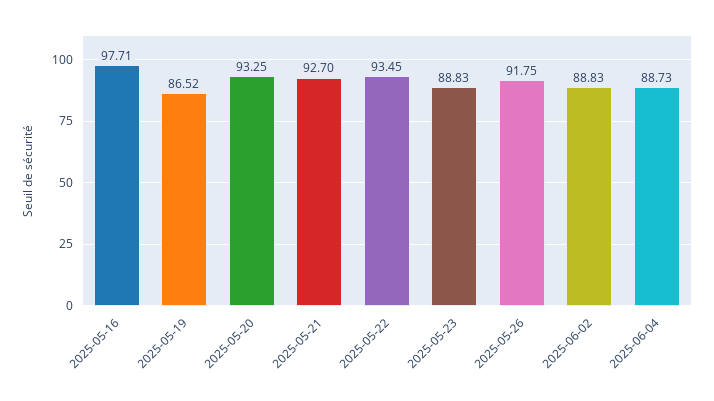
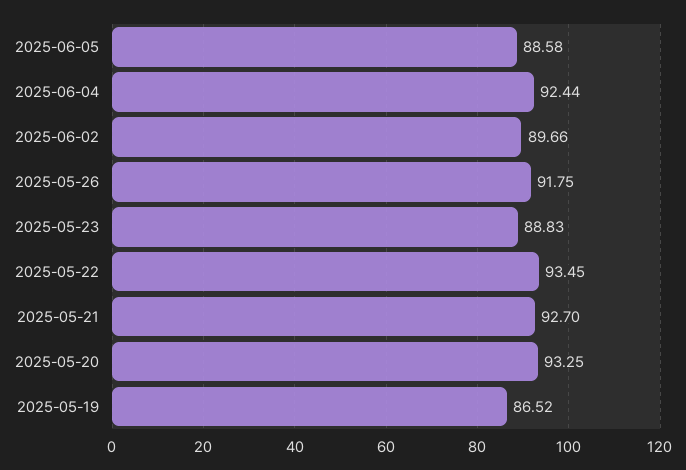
2025-05-16: 97.71 -> none
2025-06-02: 88.83 -> 89.66
2025-06-04: 88.73 -> 92.44
2025-06-05: none -> 88.58

